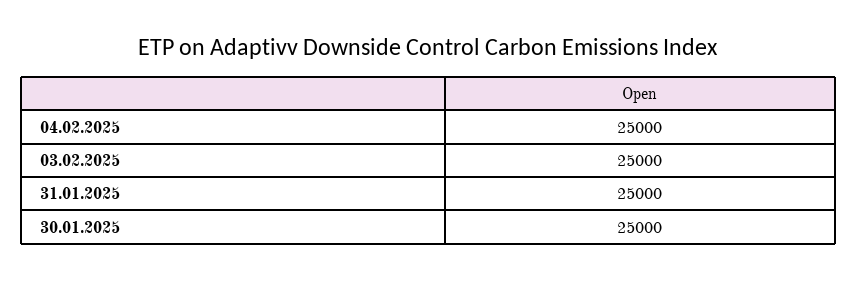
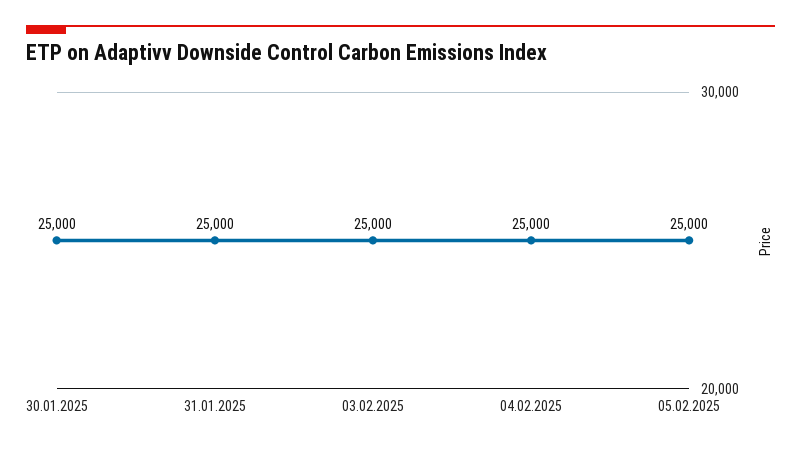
05.02.2025: none -> 25000

